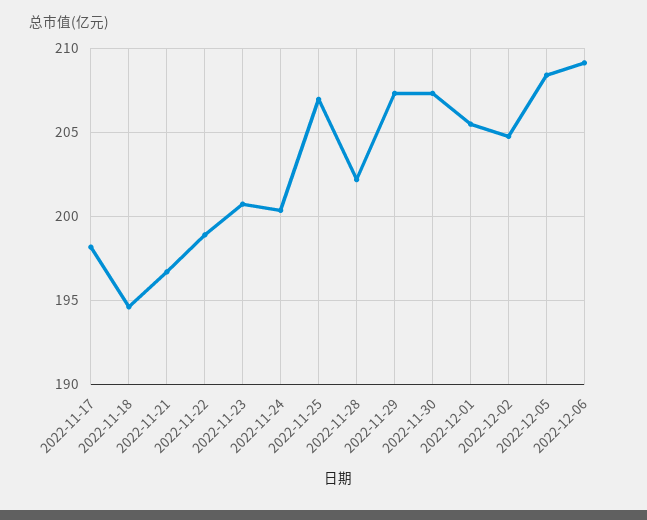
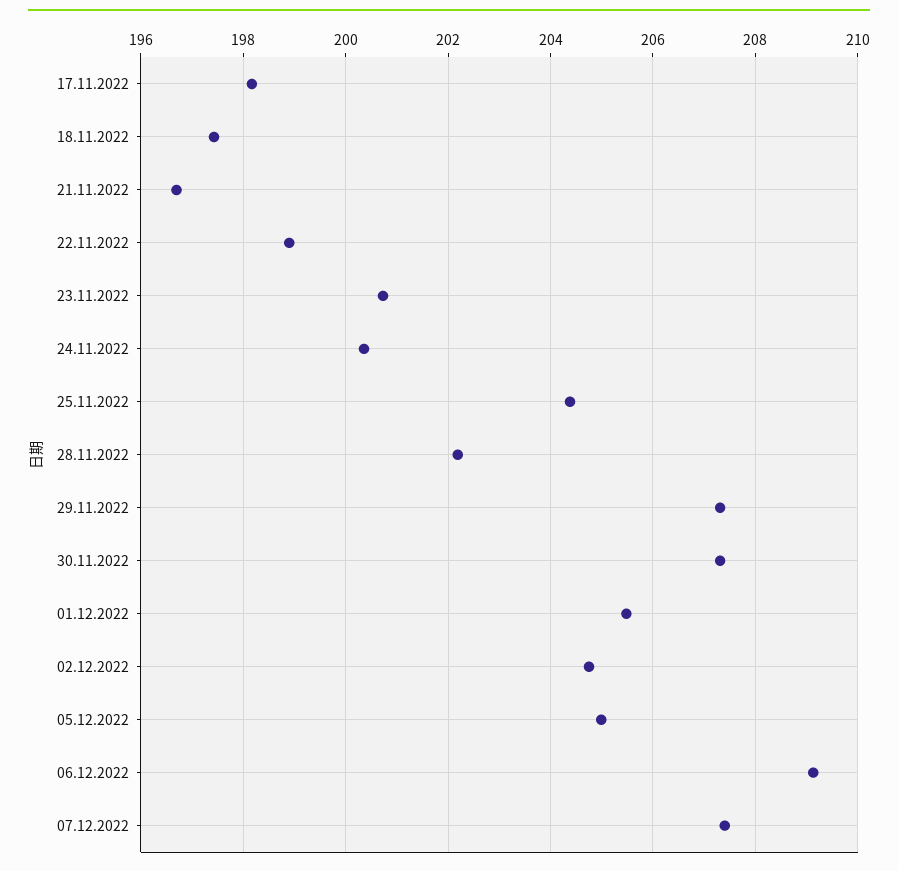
2022-11-18: 194.5 -> 197.4
2022-11-25: 207 -> 204.4
2022-12-05: 208.5 -> 205
07.12.2022: none -> 207.4

